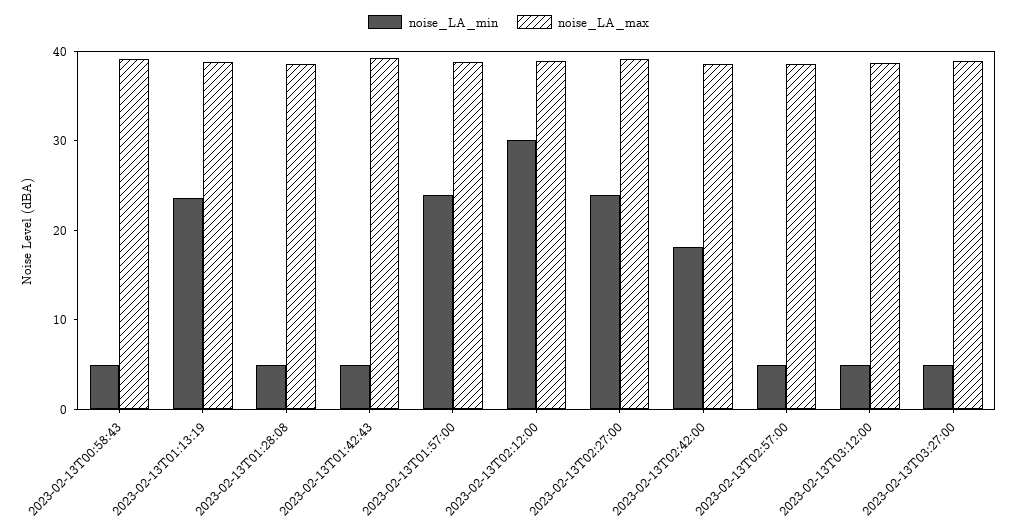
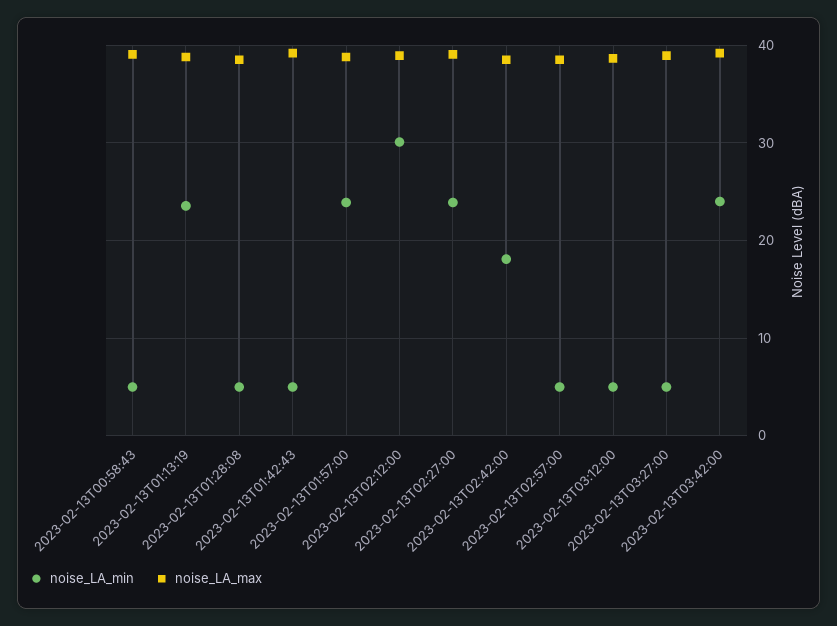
noise_LA_min, 2023-02-13T03:42:00: none -> 24
noise_LA_max, 2023-02-13T03:42:00: none -> 39

